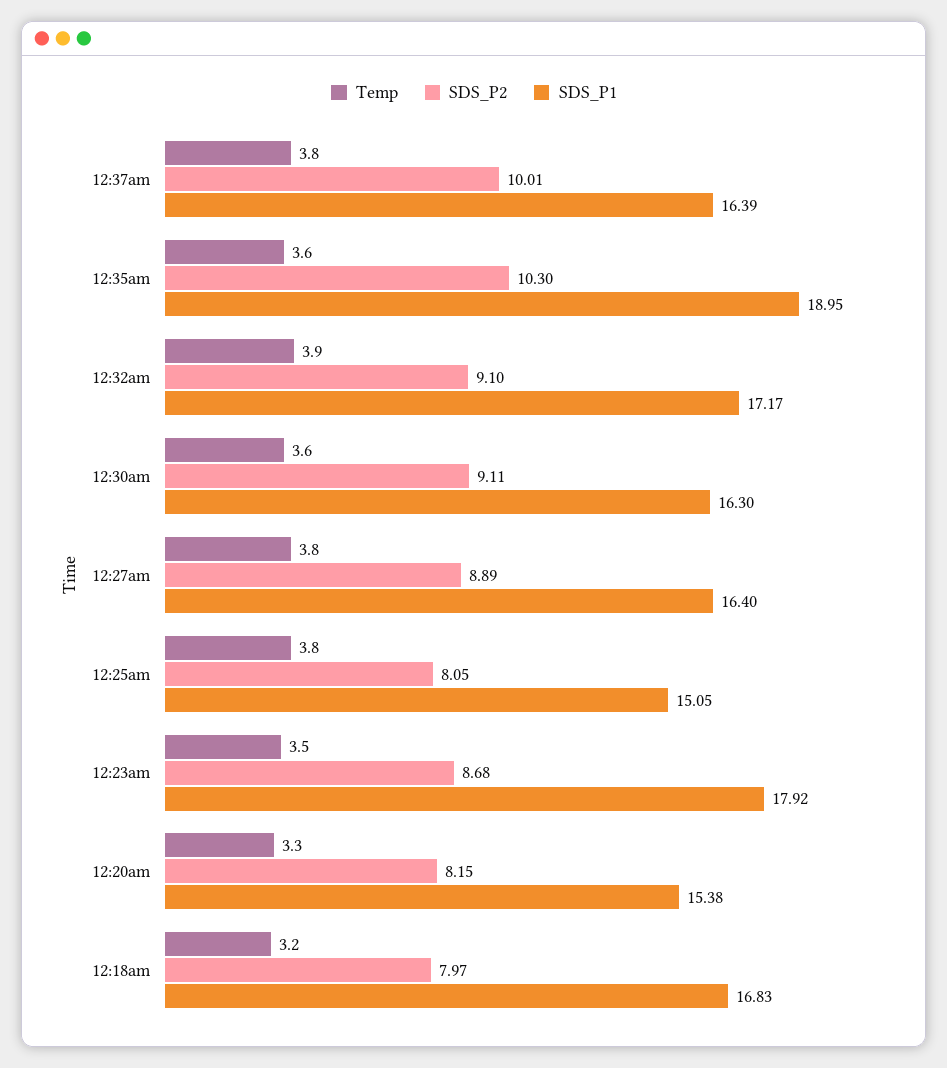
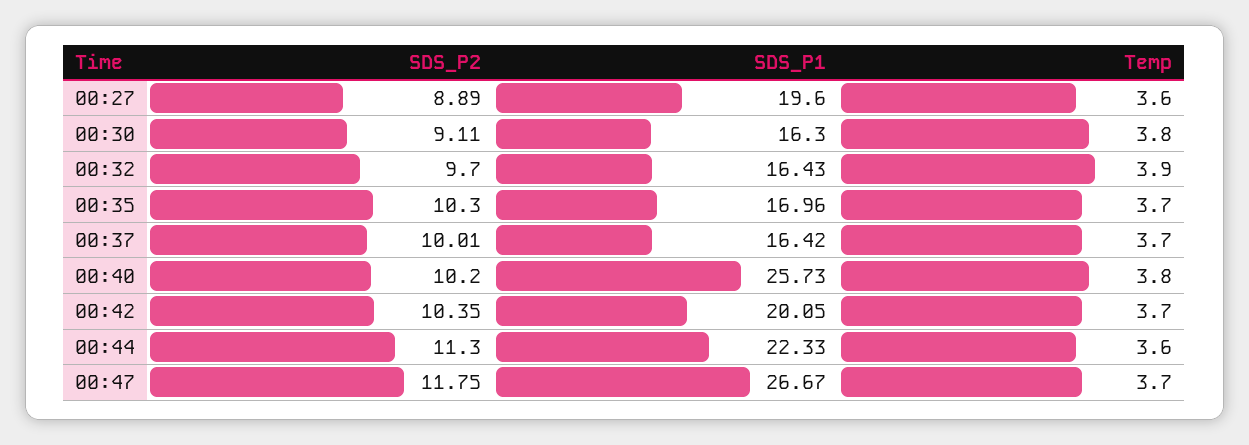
Temp, 12:37am: 3.8 -> 3.7
SDS_P1, 12:37am: 16.39 -> 16.42
Temp, 12:35am: 3.6 -> 3.7
SDS_P1, 12:35am: 18.95 -> 16.96
SDS_P2, 12:32am: 9.1 -> 9.7
SDS_P1, 12:32am: 17.17 -> 16.43
Temp, 12:30am: 3.6 -> 3.8
Temp, 12:27am: 3.8 -> 3.6
SDS_P1, 12:27am: 16.4 -> 19.6
Temp, 12:25am: 3.8 -> none
SDS_P2, 12:25am: 8.05 -> none
SDS_P1, 12:25am: 15.05 -> none
Temp, 12:23am: 3.5 -> none
SDS_P2, 12:23am: 8.68 -> none
SDS_P1, 12:23am: 17.92 -> none
Temp, 12:20am: 3.3 -> none
SDS_P2, 12:20am: 8.15 -> none
SDS_P1, 12:20am: 15.38 -> none
Temp, 12:18am: 3.2 -> none
SDS_P2, 12:18am: 7.97 -> none
SDS_P1, 12:18am: 16.83 -> none
SDS_P2, 00:40: none -> 10.2
SDS_P1, 00:40: none -> 25.73
Temp, 00:40: none -> 3.8
SDS_P2, 00:42: none -> 10.35
SDS_P1, 00:42: none -> 20.05
Temp, 00:42: none -> 3.7
SDS_P2, 00:44: none -> 11.3
SDS_P1, 00:44: none -> 22.33
Temp, 00:44: none -> 3.6
SDS_P2, 00:47: none -> 11.75
SDS_P1, 00:47: none -> 26.67
Temp, 00:47: none -> 3.7

